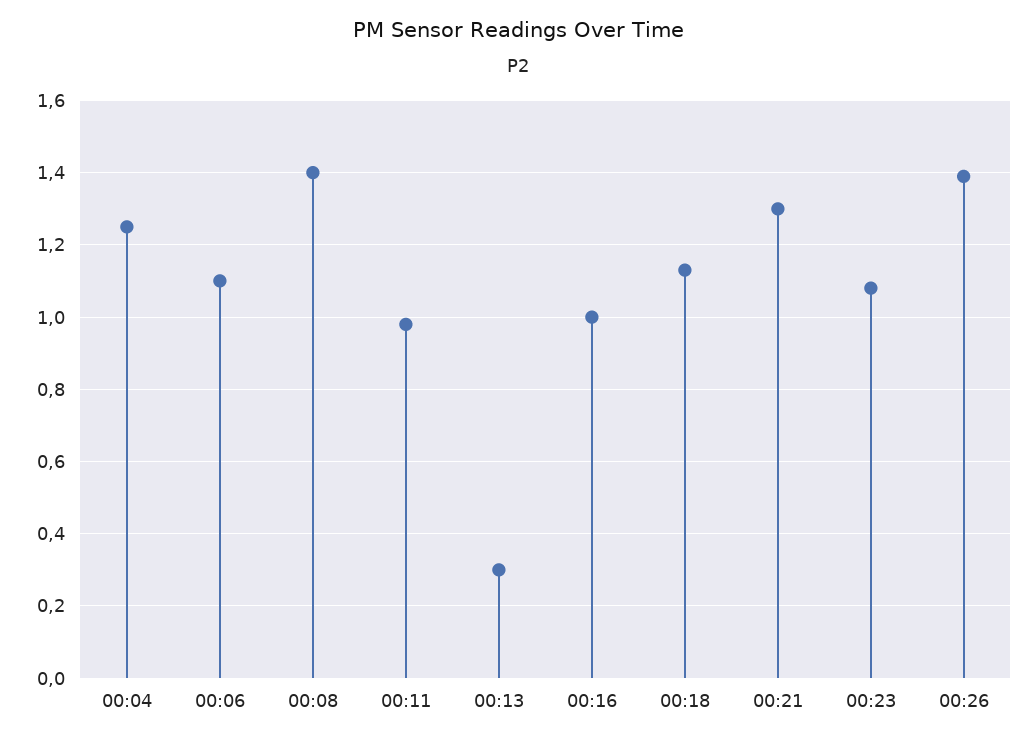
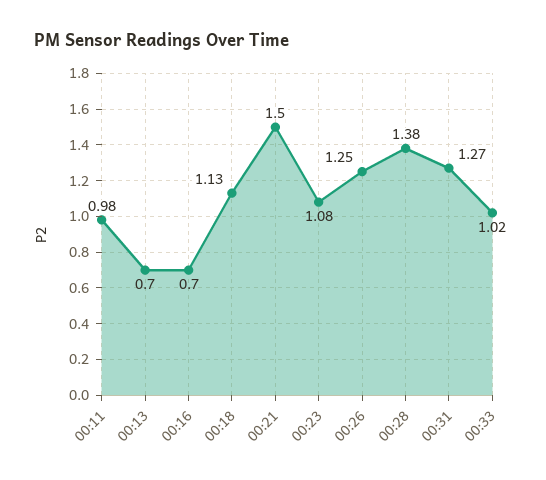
00:04: 1.25 -> none
00:06: 1.1 -> none
00:08: 1.4 -> none
00:13: 0.3 -> 0.7
00:16: 1 -> 0.7
00:21: 1.3 -> 1.5
00:26: 1.4 -> 1.25
00:28: none -> 1.38
00:31: none -> 1.27
00:33: none -> 1.02

